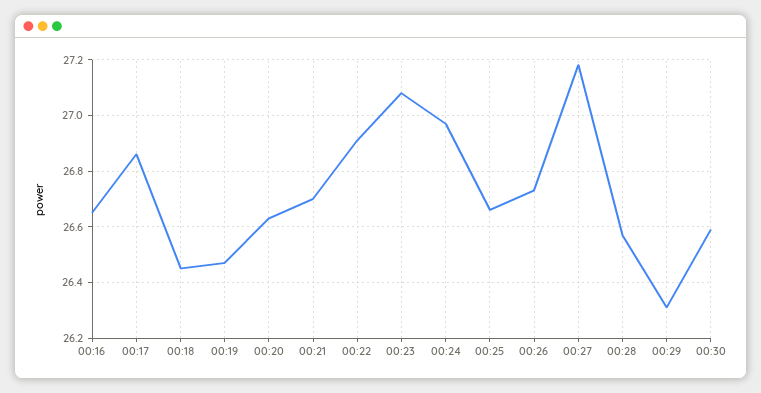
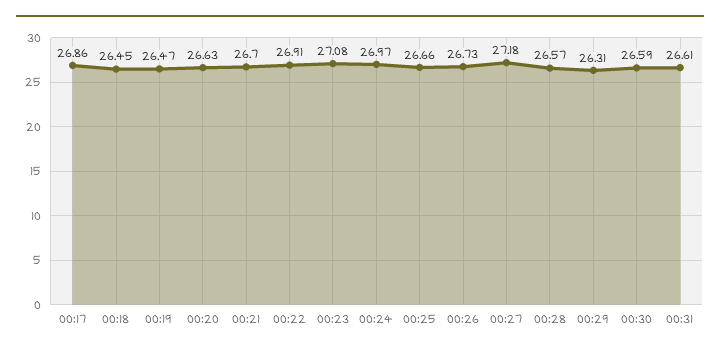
00:16: 26.65 -> none
00:31: none -> 26.61

